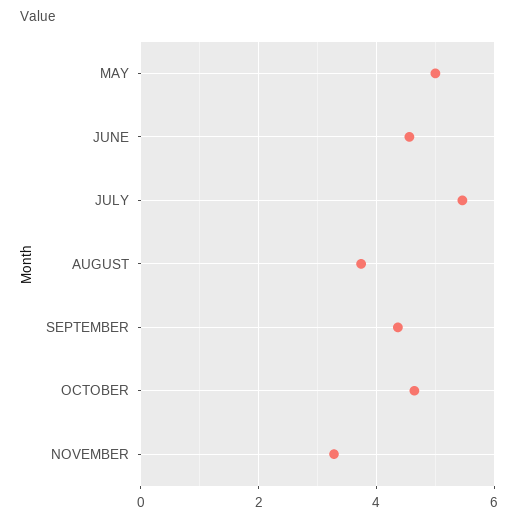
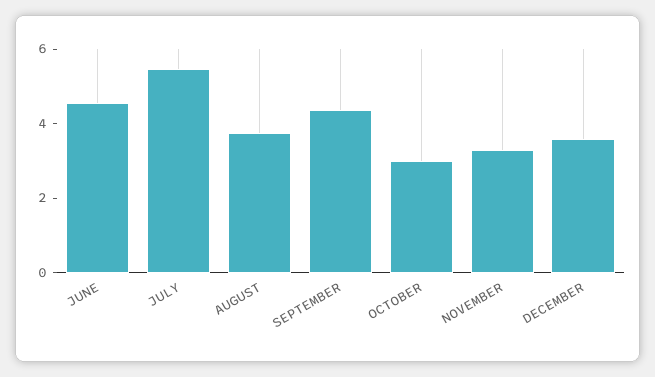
MAY: 5 -> none
OCTOBER: 4.6 -> 3
DECEMBER: none -> 3.5

